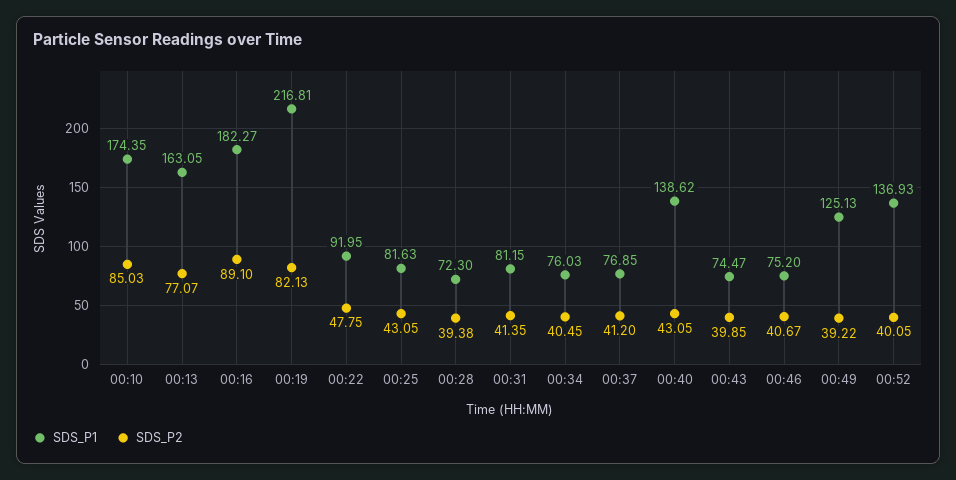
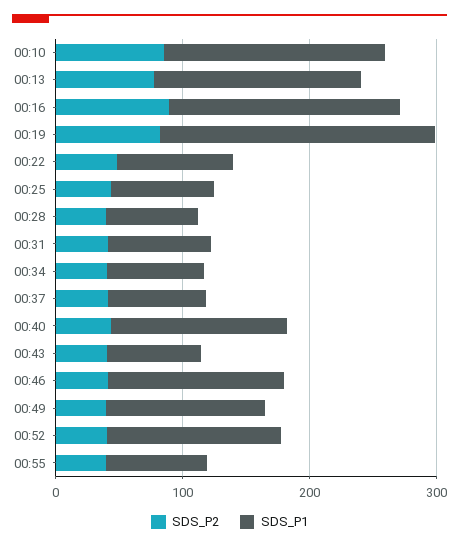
SDS_P1, 00:46: 75.2 -> 140
SDS_P2, 00:55: none -> 40
SDS_P1, 00:55: none -> 80

